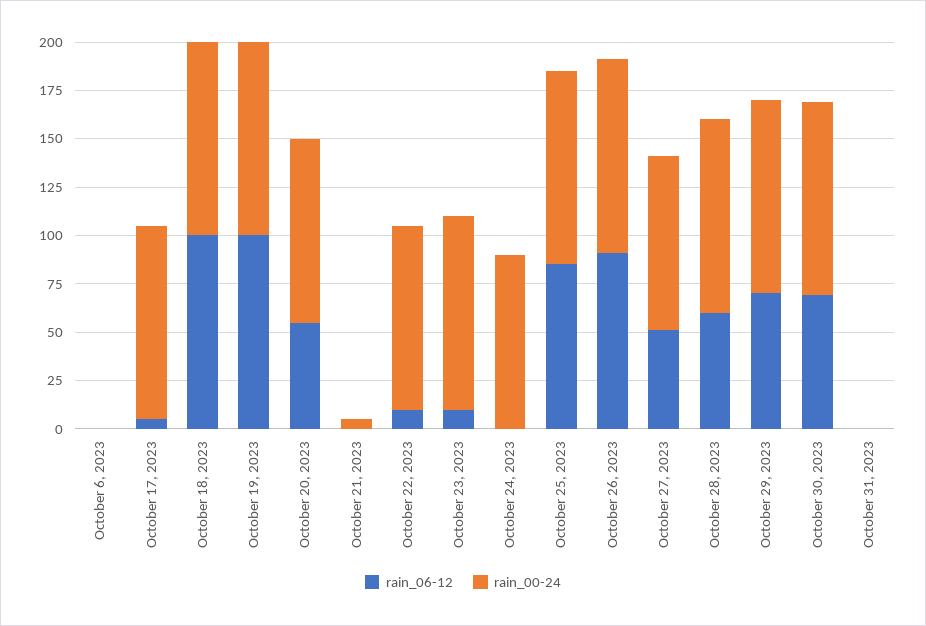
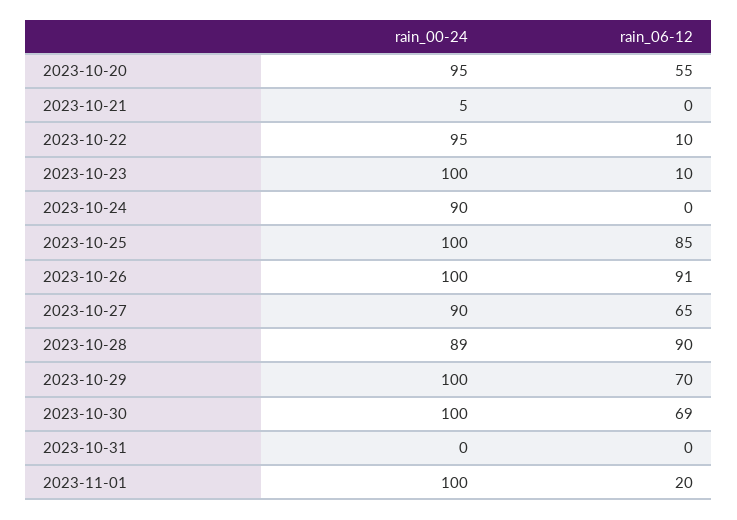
rain_06-12, October 6, 2023: 0 -> none
rain_00-24, October 6, 2023: 0 -> none
rain_06-12, October 17, 2023: 5 -> none
rain_00-24, October 17, 2023: 100 -> none
rain_06-12, October 18, 2023: 100 -> none
rain_00-24, October 18, 2023: 100 -> none
rain_06-12, October 19, 2023: 100 -> none
rain_00-24, October 19, 2023: 100 -> none
rain_06-12, October 27, 2023: 50 -> 65
rain_06-12, October 28, 2023: 60 -> 90
rain_00-24, October 28, 2023: 100 -> 89
rain_00-24, 2023-11-01: none -> 100
rain_06-12, 2023-11-01: none -> 20

